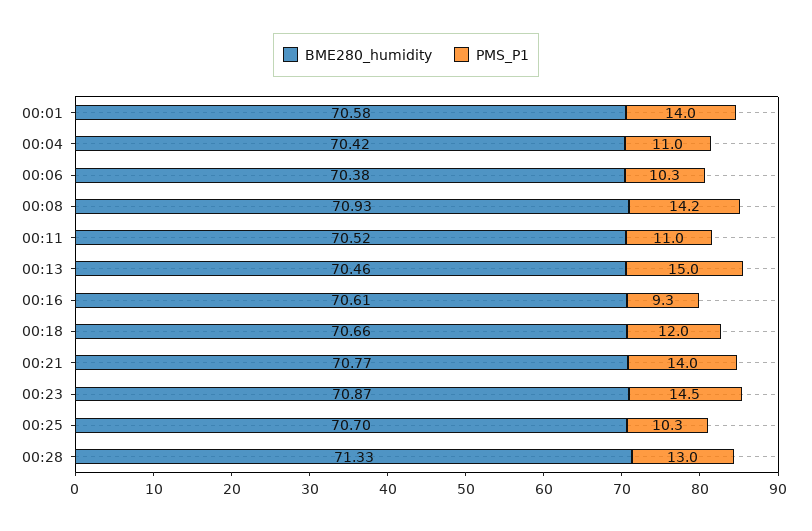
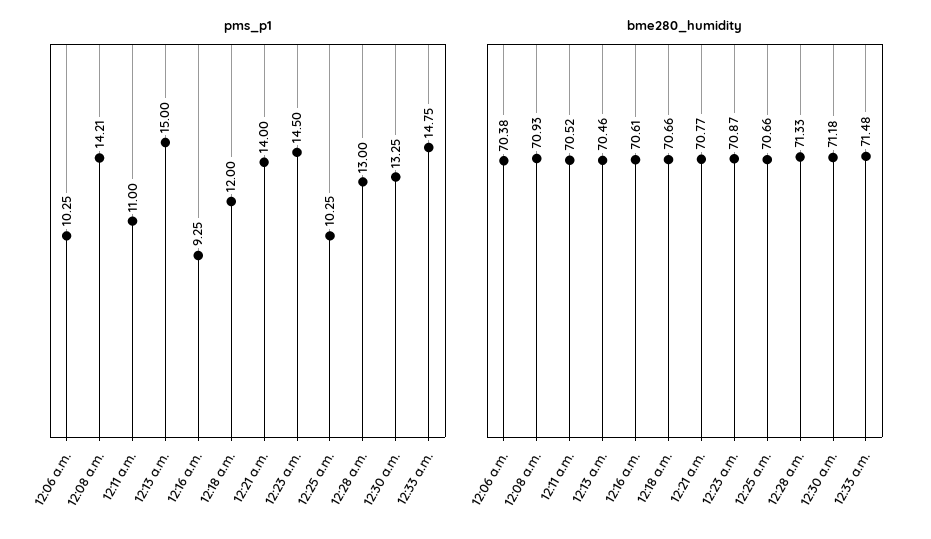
BME280_humidity, 00:01: 70.58 -> none
PMS_P1, 00:01: 14 -> none
BME280_humidity, 00:04: 70.42 -> none
PMS_P1, 00:04: 11 -> none
BME280_humidity, 00:25: 70.7 -> 70.66
PMS_P1, 12:30 a.m.: none -> 13.25
PMS_P1, 12:33 a.m.: none -> 14.75
BME280_humidity, 12:30 a.m.: none -> 71.18
BME280_humidity, 12:33 a.m.: none -> 71.48

